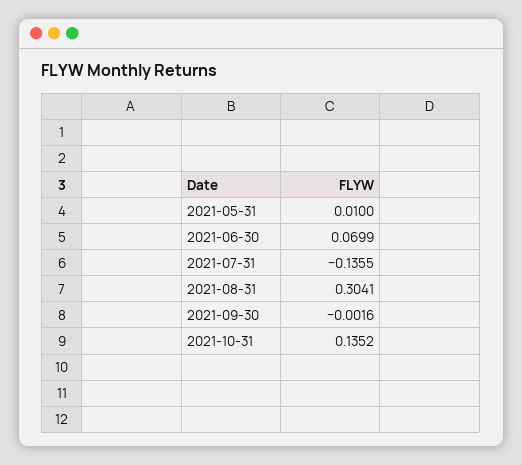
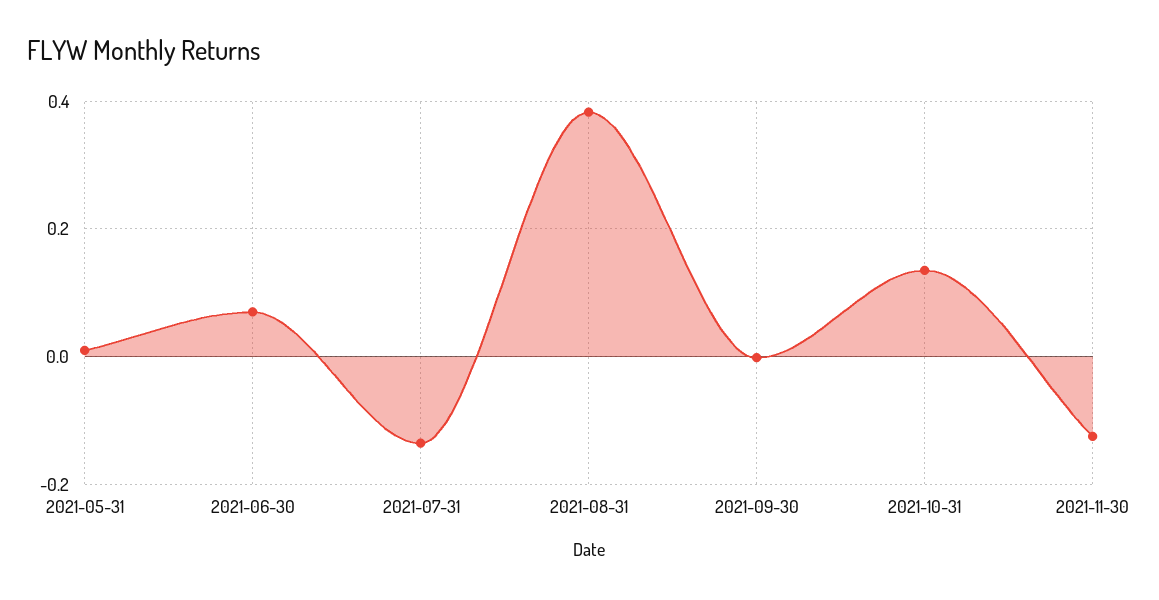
2021-08-31: 0.3041 -> 0.38
2021-11-30: none -> -0.12

